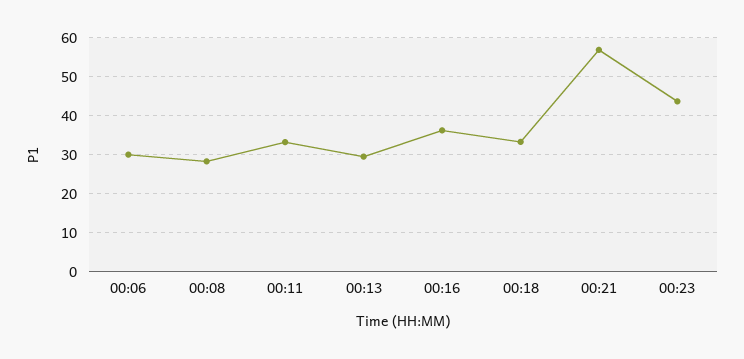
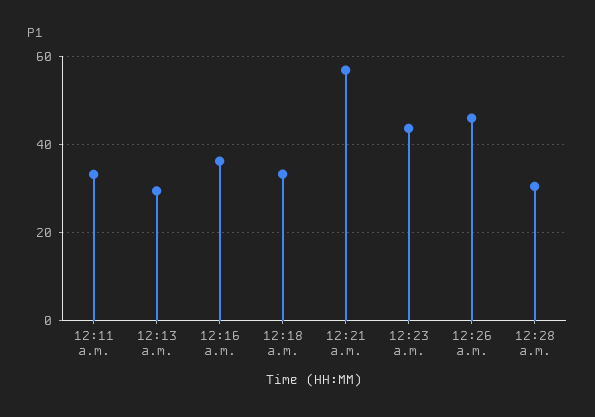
00:06: 30 -> none
00:08: 28 -> none
12:26 a.m.: none -> 46
12:28 a.m.: none -> 30

